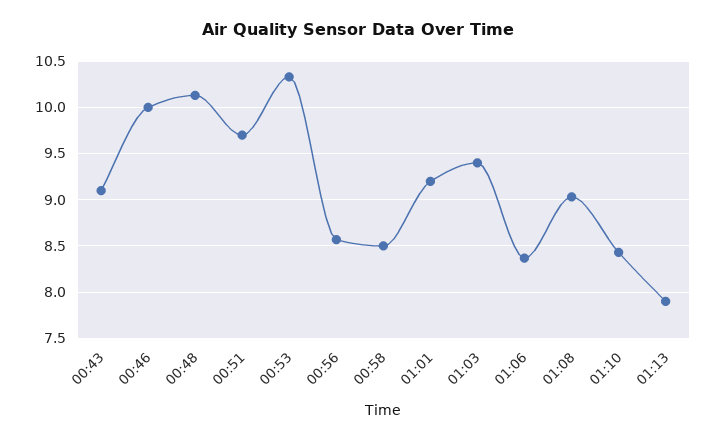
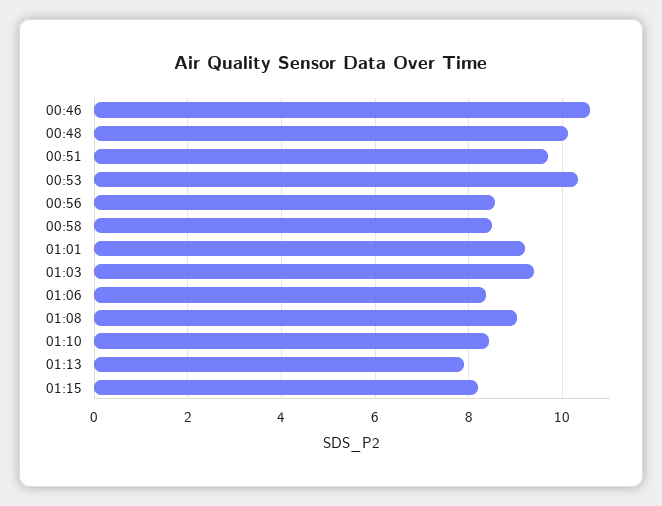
00:43: 9.1 -> none
00:46: 10 -> 10.6
01:15: none -> 8.2

